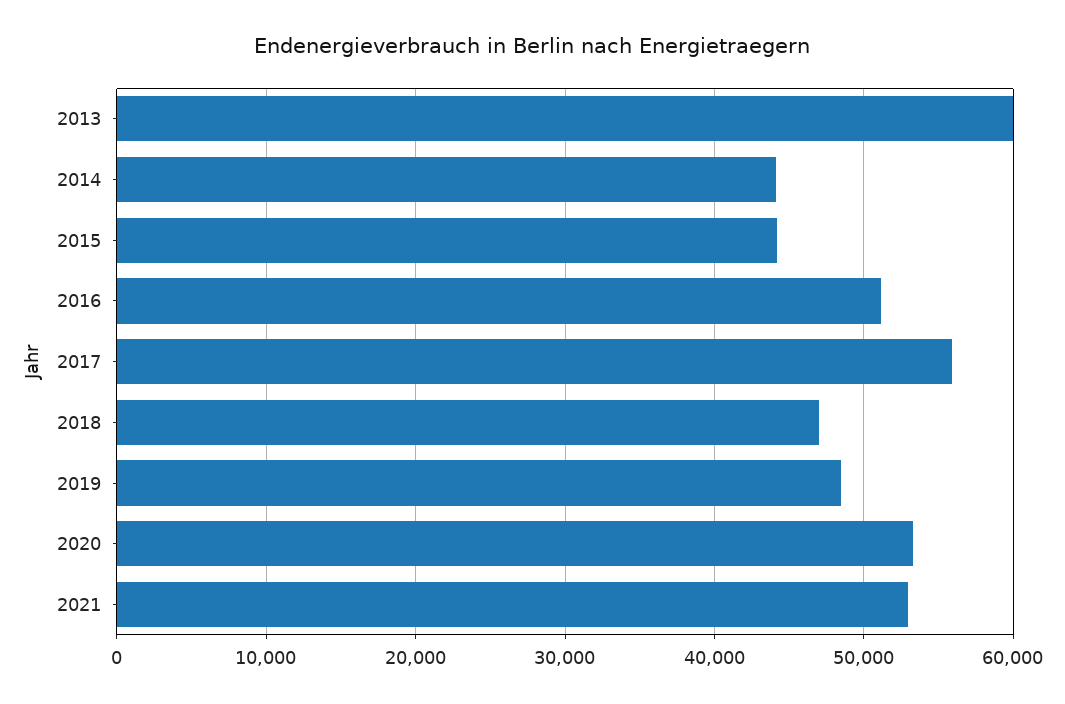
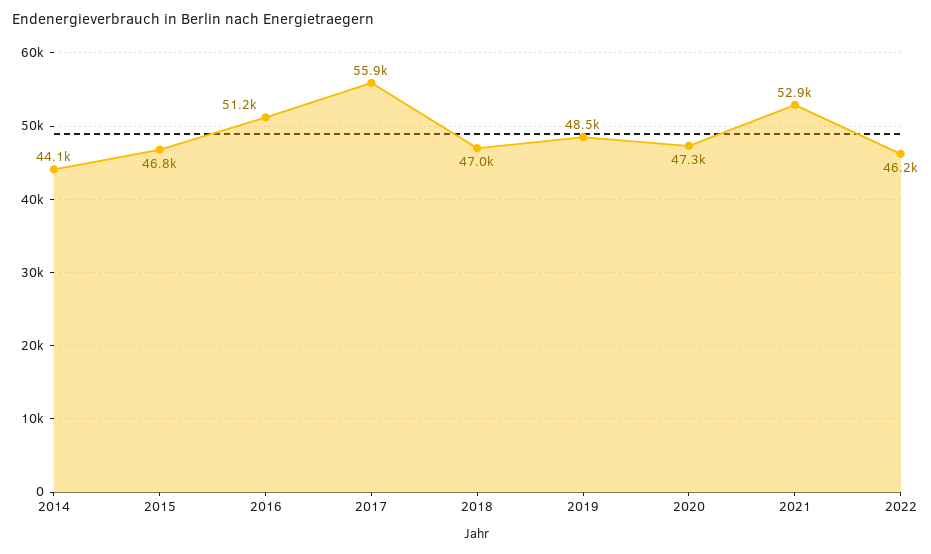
2013: 60000 -> none
2015: 44000 -> 46800
2020: 53000 -> 47300
2022: none -> 46200

